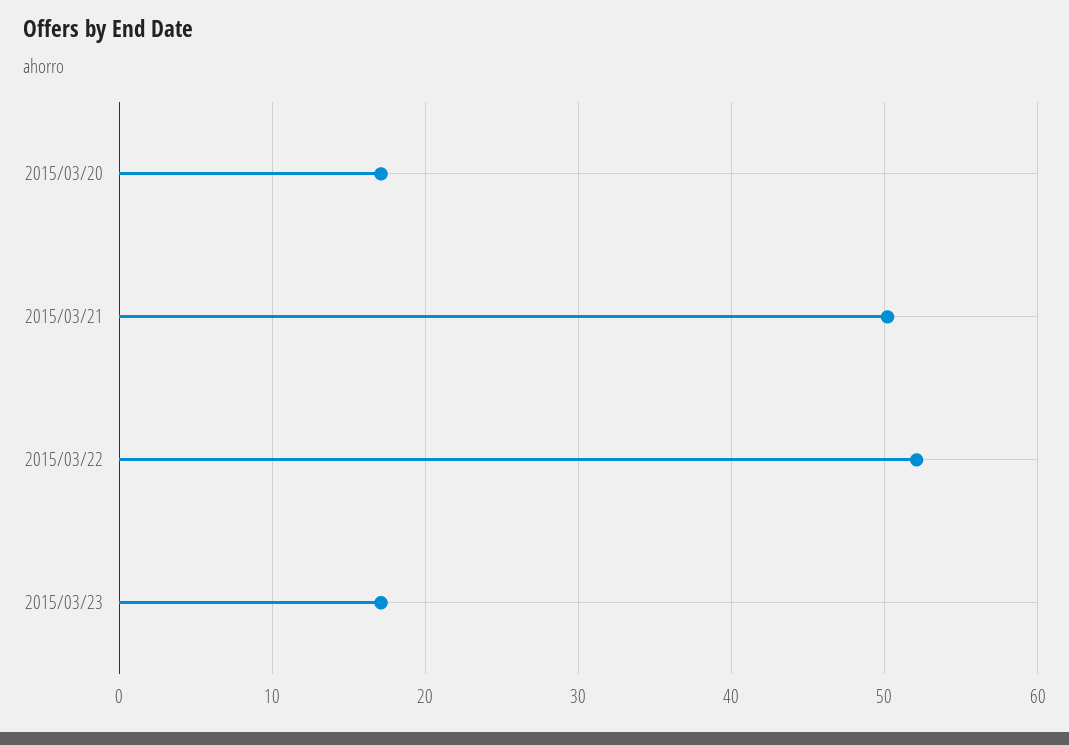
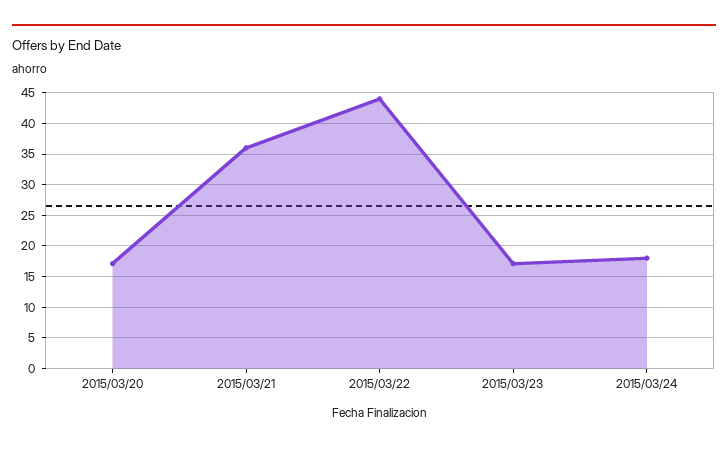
2015/03/21: 50 -> 36
2015/03/22: 52 -> 44
2015/03/24: none -> 18

